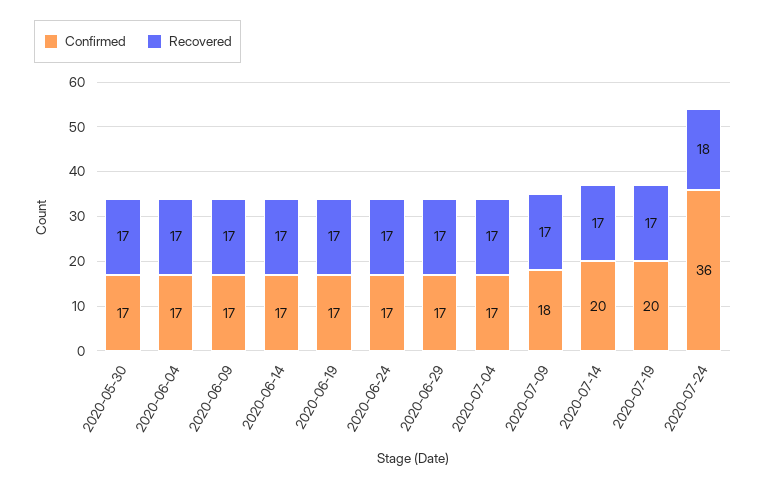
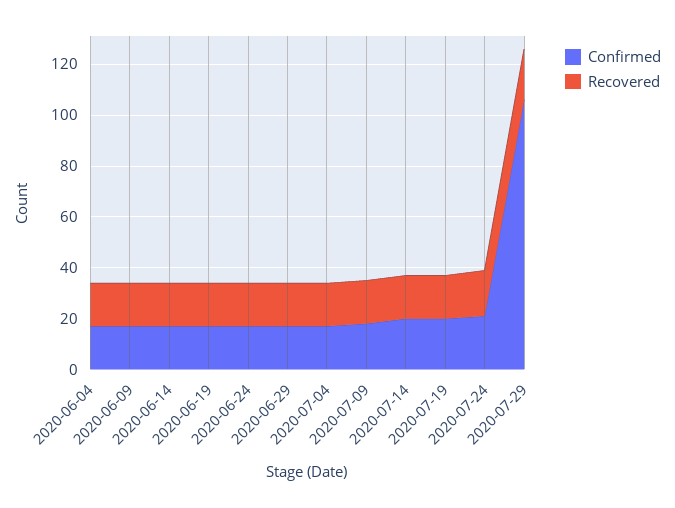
Confirmed, 2020-05-30: 17 -> none
Recovered, 2020-05-30: 17 -> none
Confirmed, 2020-07-24: 36 -> 20
Confirmed, 2020-07-29: none -> 105
Recovered, 2020-07-29: none -> 20

